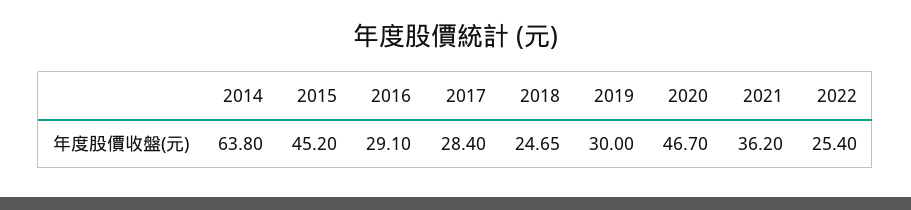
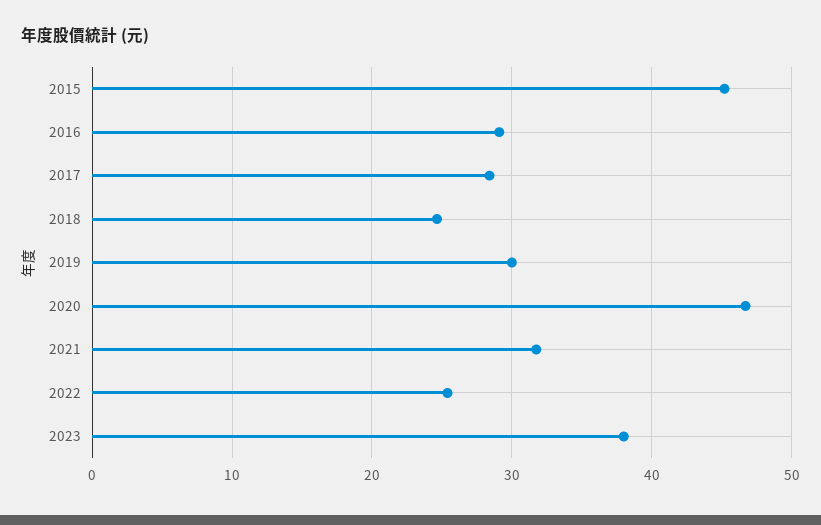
2014: 63.8 -> none
2021: 36.2 -> 32
2023: none -> 38

